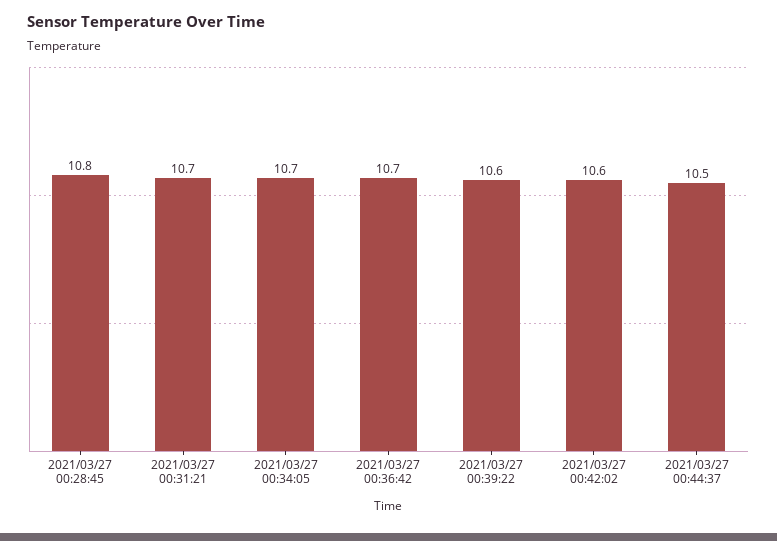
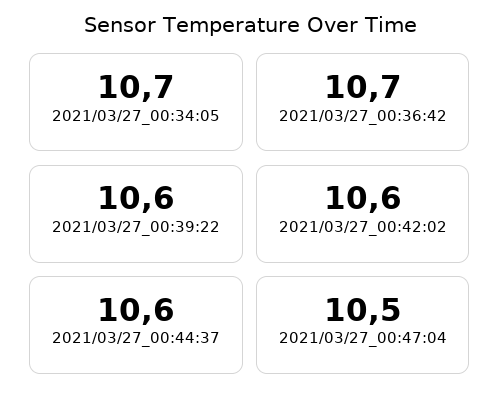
2021/03/27 00:28:45: 10.8 -> none
2021/03/27 00:31:21: 10.7 -> none
2021/03/27 00:44:37: 10.5 -> 10.6
2021/03/27_00:47:04: none -> 10.5

